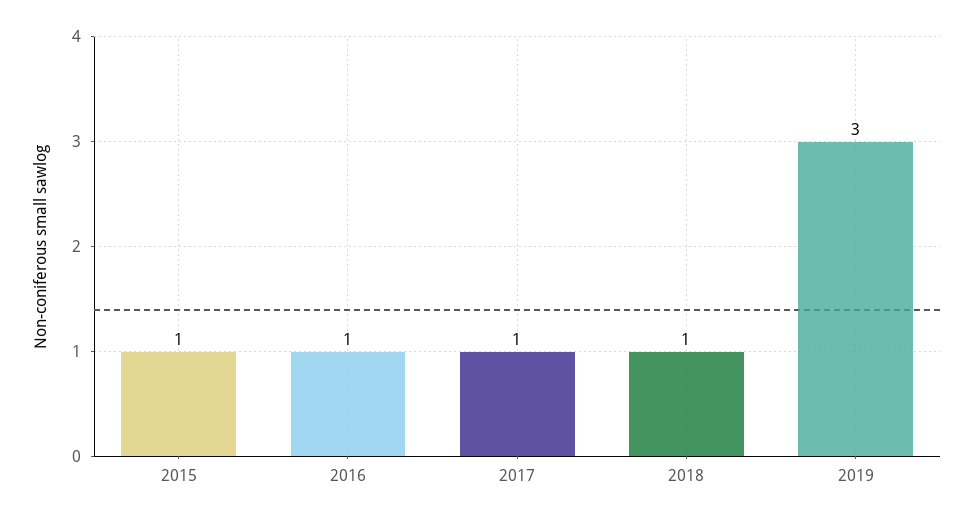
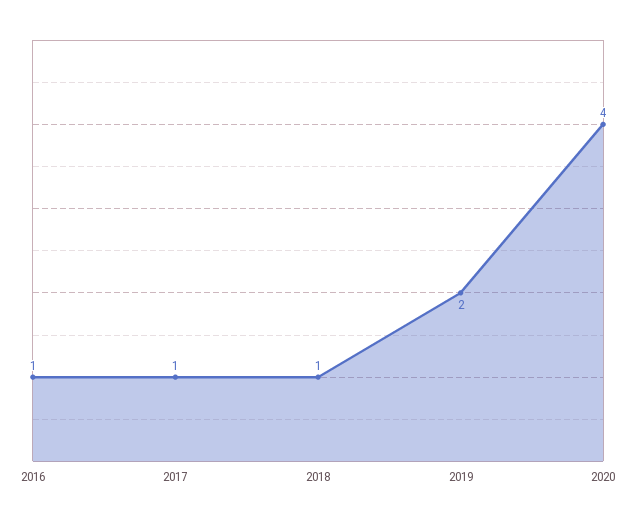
2015: 1 -> none
2019: 3 -> 2
2020: none -> 4

